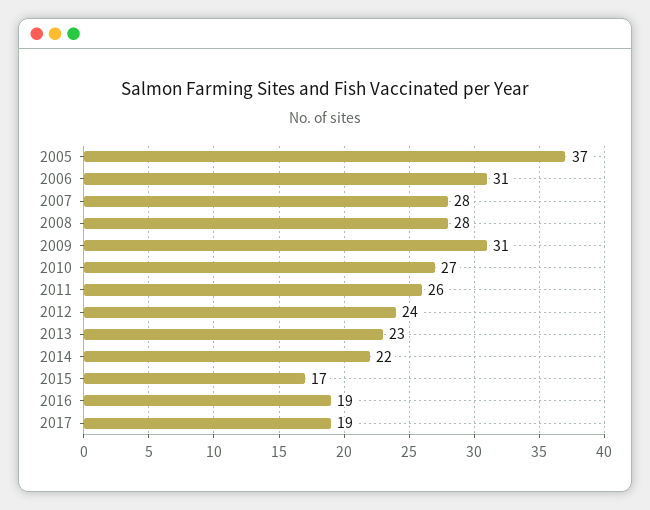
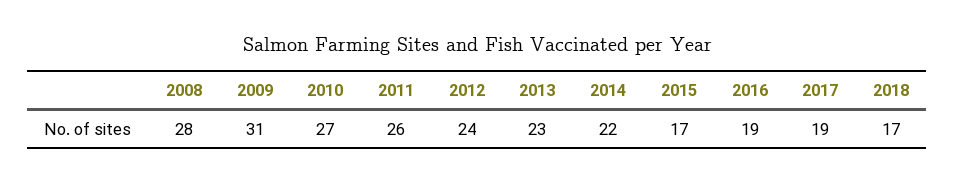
2005: 37 -> none
2006: 31 -> none
2007: 28 -> none
2018: none -> 17

